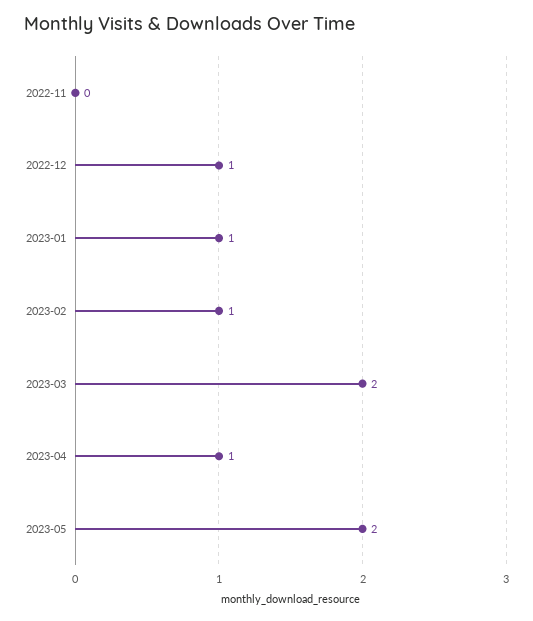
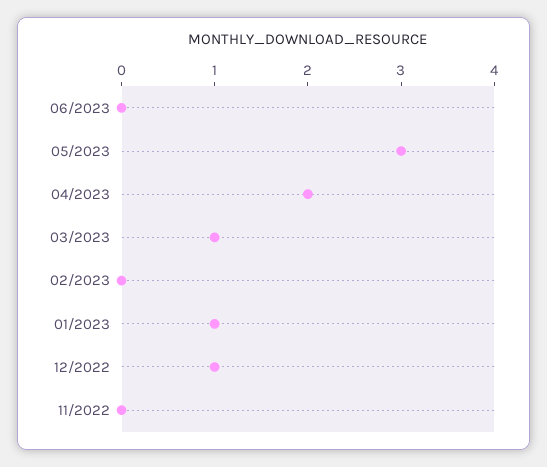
2023-02: 1 -> 0
2023-03: 2 -> 1
2023-04: 1 -> 2
2023-05: 2 -> 3
06/2023: none -> 0

